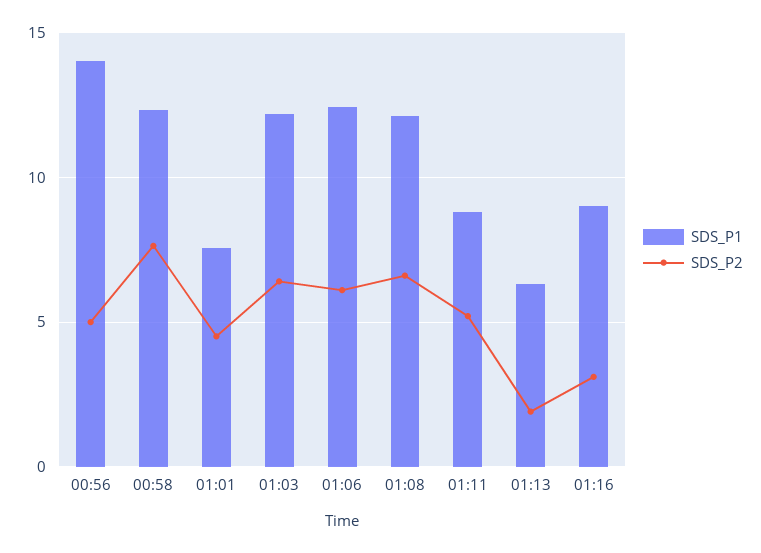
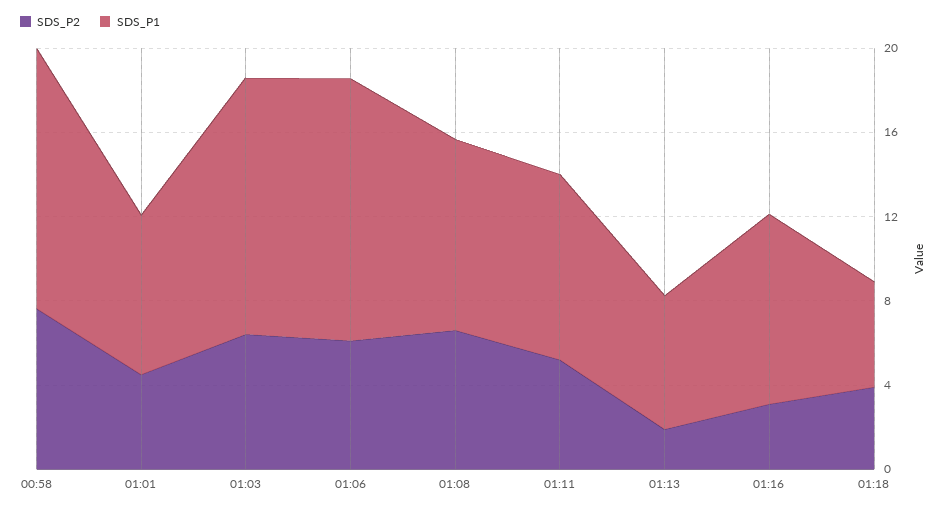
SDS_P1, 00:56: 14 -> none
SDS_P2, 00:56: 5 -> none
SDS_P1, 01:08: 12 -> 9
SDS_P2, 01:18: none -> 4
SDS_P1, 01:18: none -> 5

